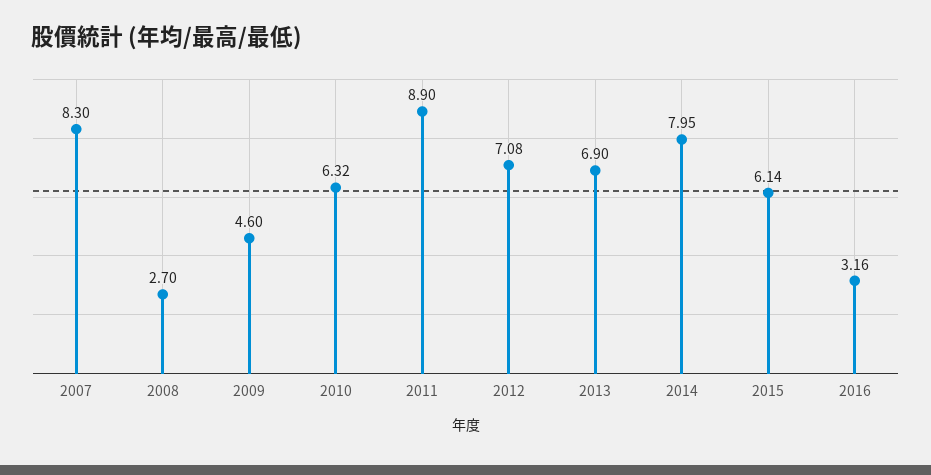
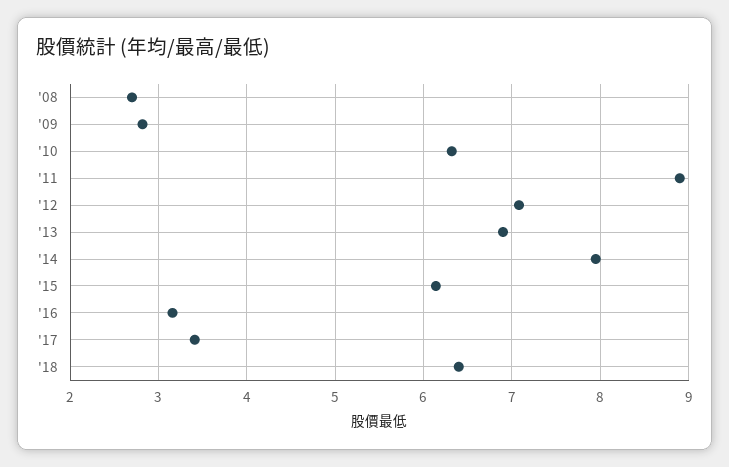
2007: 8.3 -> none
2009: 4.6 -> 2.8
'17: none -> 3.4
'18: none -> 6.4

